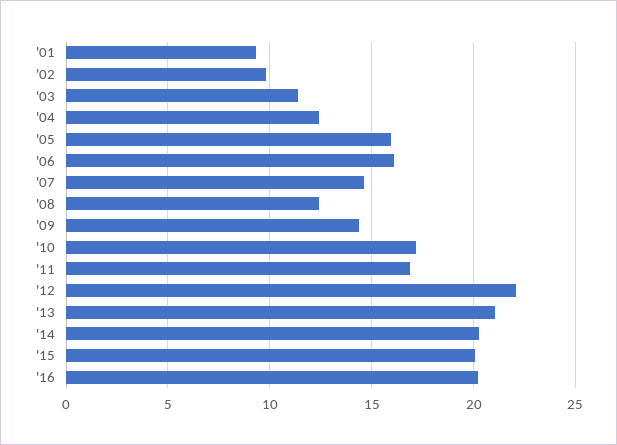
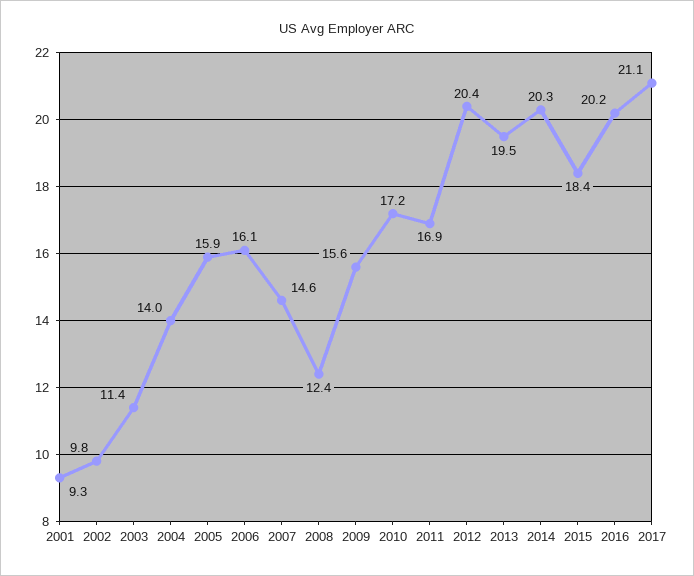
'04: 12.5 -> 14
'09: 14.5 -> 15.6
'12: 22 -> 20.4
'13: 21 -> 19.5
'15: 20 -> 18.4
2017: none -> 21.1

